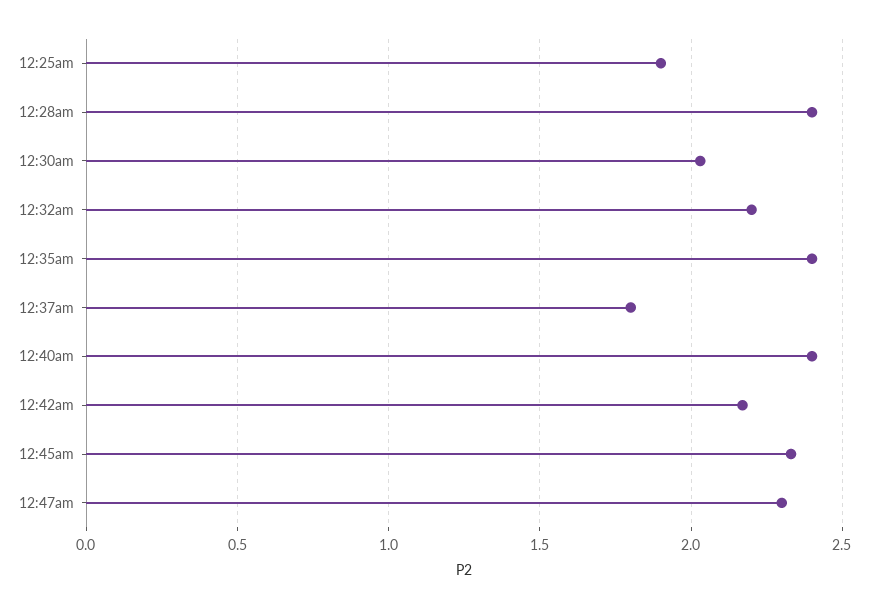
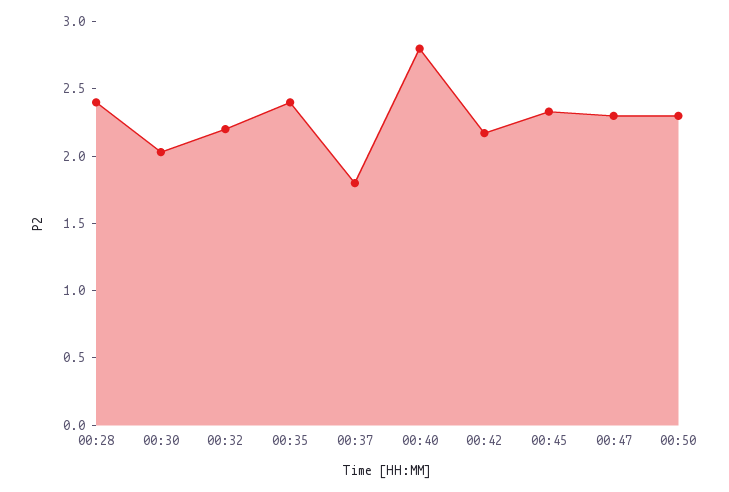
12:25am: 1.9 -> none
12:40am: 2.4 -> 2.8
00:50: none -> 2.3

